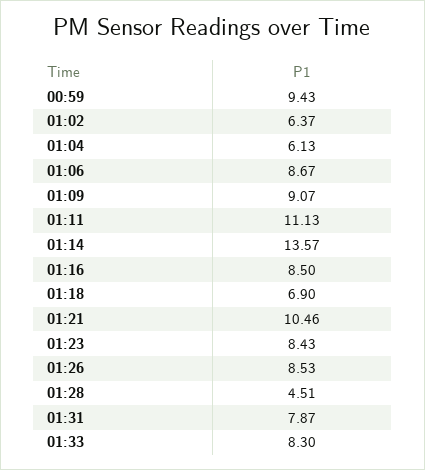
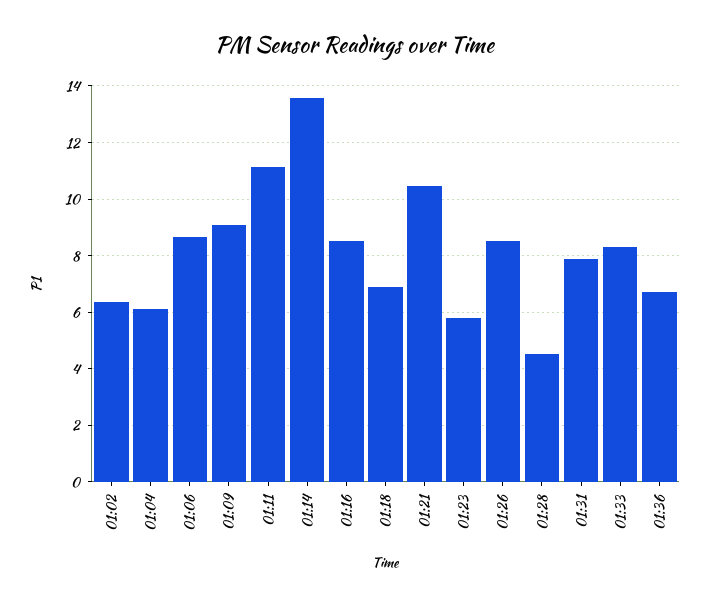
00:59: 9.43 -> none
01:23: 8.43 -> 5.75
01:36: none -> 6.75

